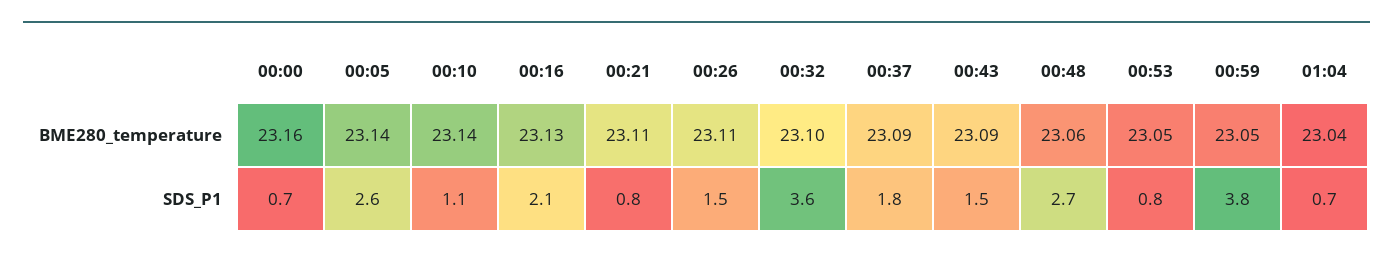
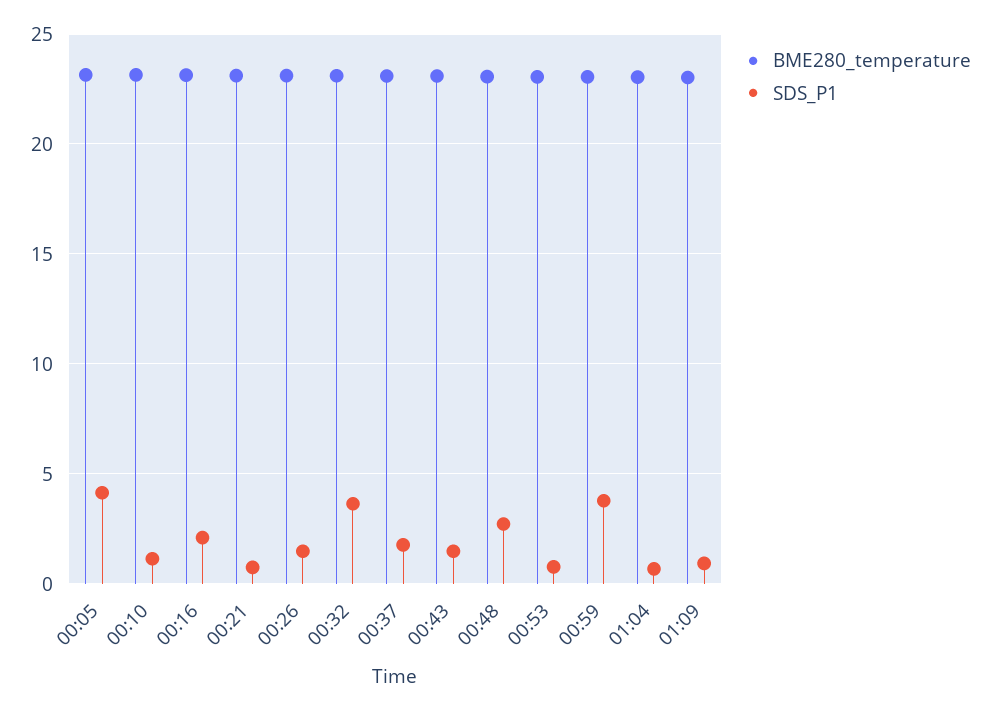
BME280_temperature, 00:00: 23.16 -> none
SDS_P1, 00:00: 0.7 -> none
SDS_P1, 00:05: 2.6 -> 4
BME280_temperature, 01:09: none -> 23
SDS_P1, 01:09: none -> 1

